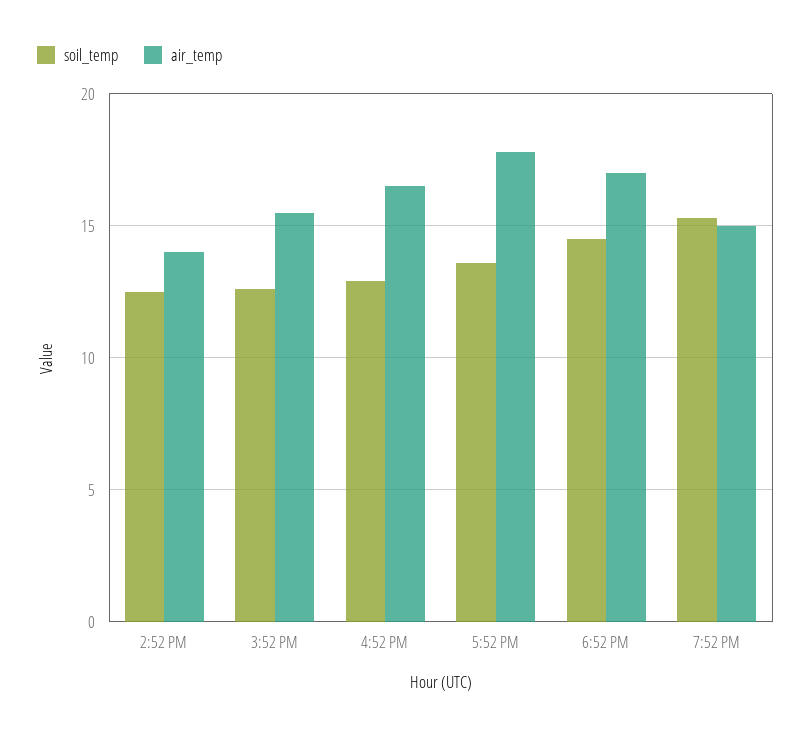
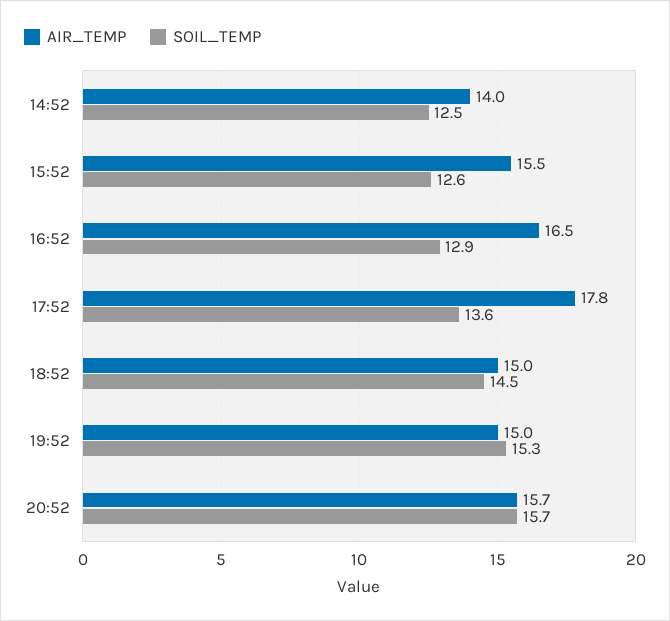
air_temp, 6:52 PM: 17 -> 15
air_temp, 20:52: none -> 15.7
soil_temp, 20:52: none -> 15.7

